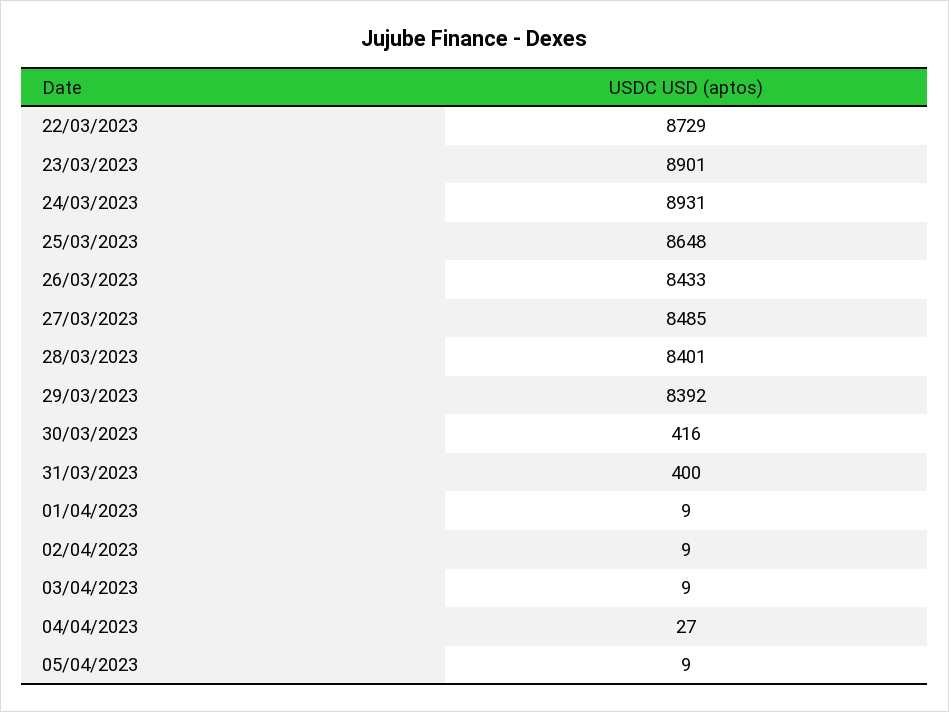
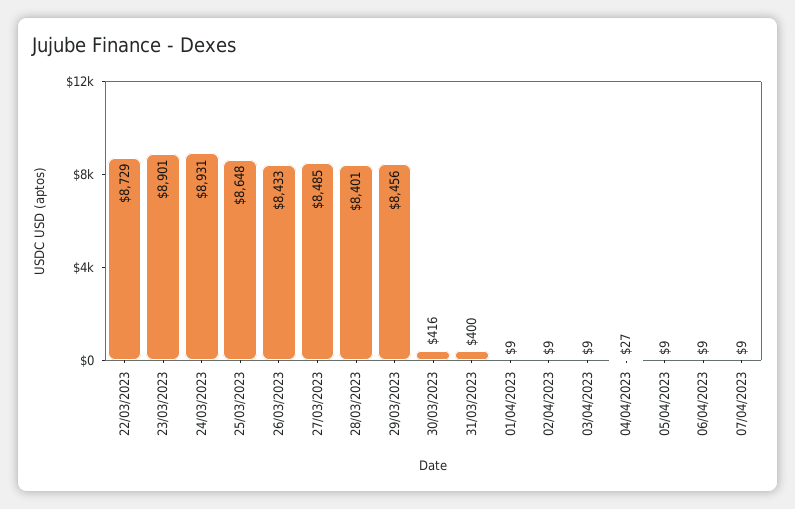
29/03/2023: 8392 -> 8456
06/04/2023: none -> 9
07/04/2023: none -> 9

